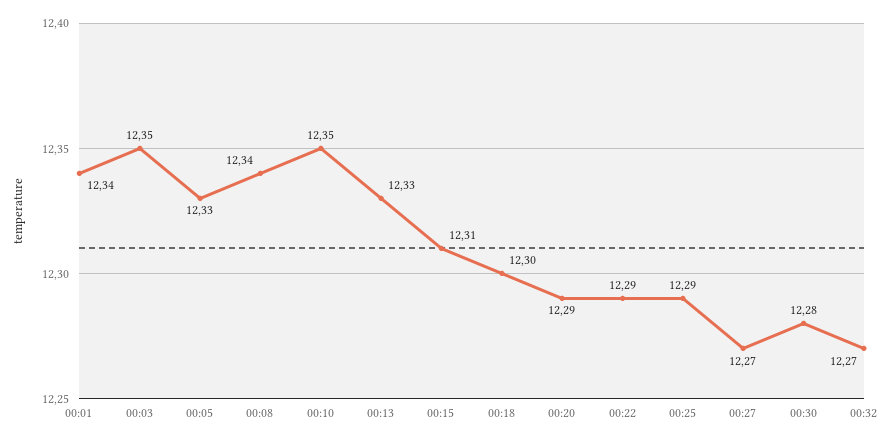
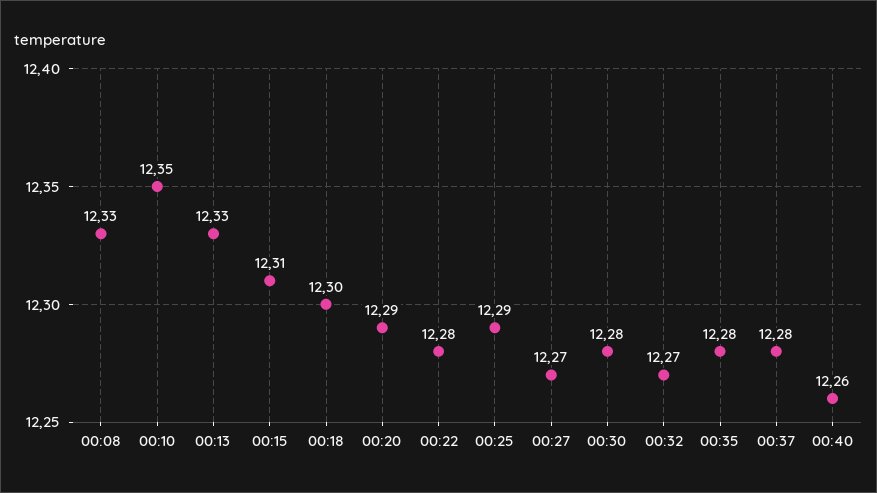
00:01: 12.34 -> none
00:03: 12.35 -> none
00:05: 12.33 -> none
00:08: 12.34 -> 12.33
00:22: 12.29 -> 12.28
00:35: none -> 12.28
00:37: none -> 12.28
00:40: none -> 12.26

